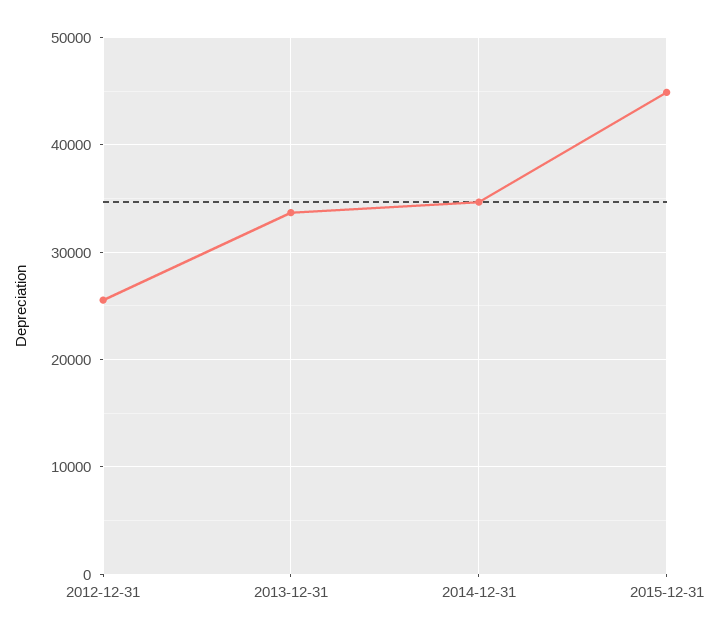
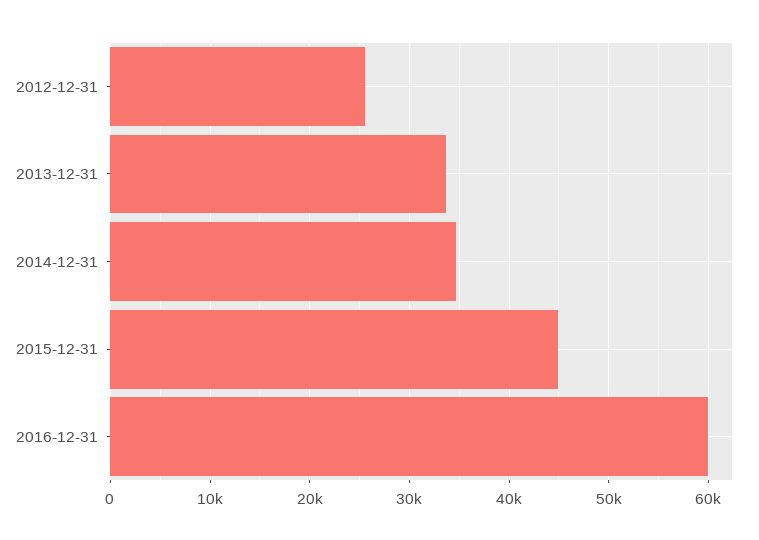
2016-12-31: none -> 60000

